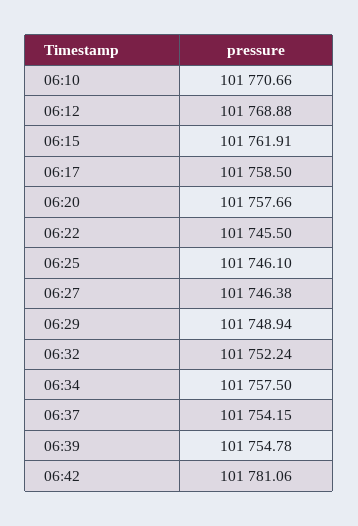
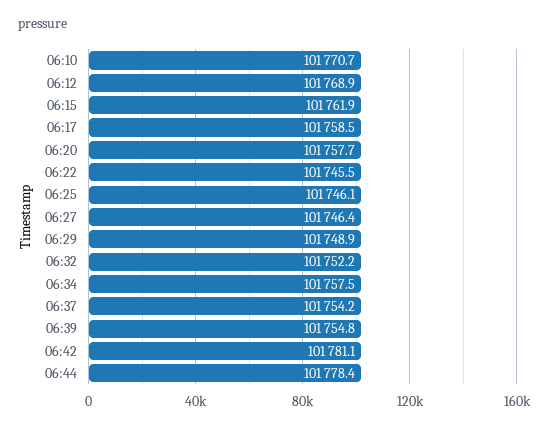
06:44: none -> 101778.4

